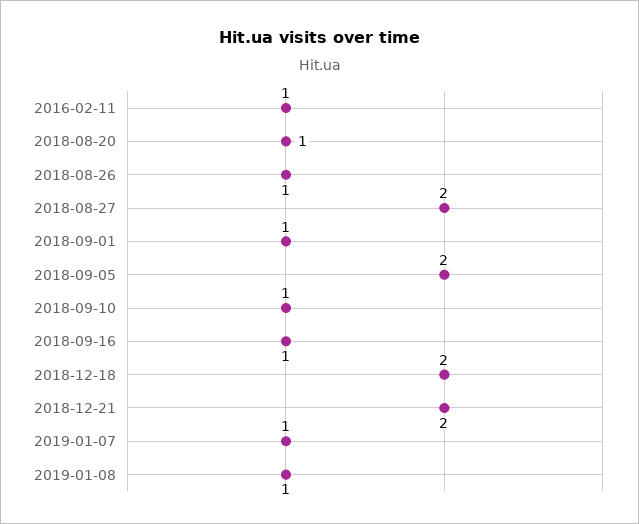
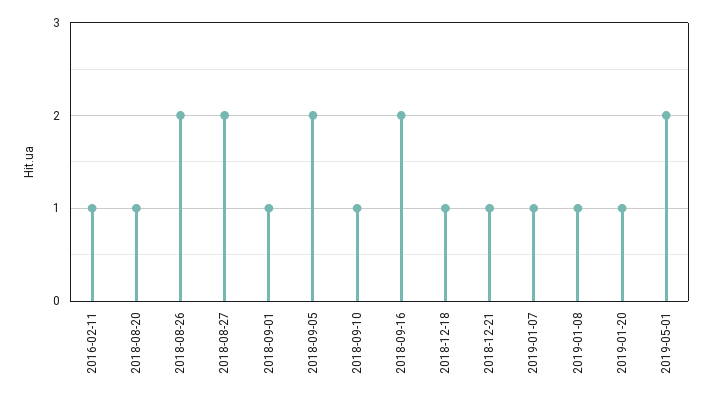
2018-08-26: 1 -> 2
2018-09-16: 1 -> 2
2018-12-18: 2 -> 1
2018-12-21: 2 -> 1
2019-01-20: none -> 1
2019-05-01: none -> 2

